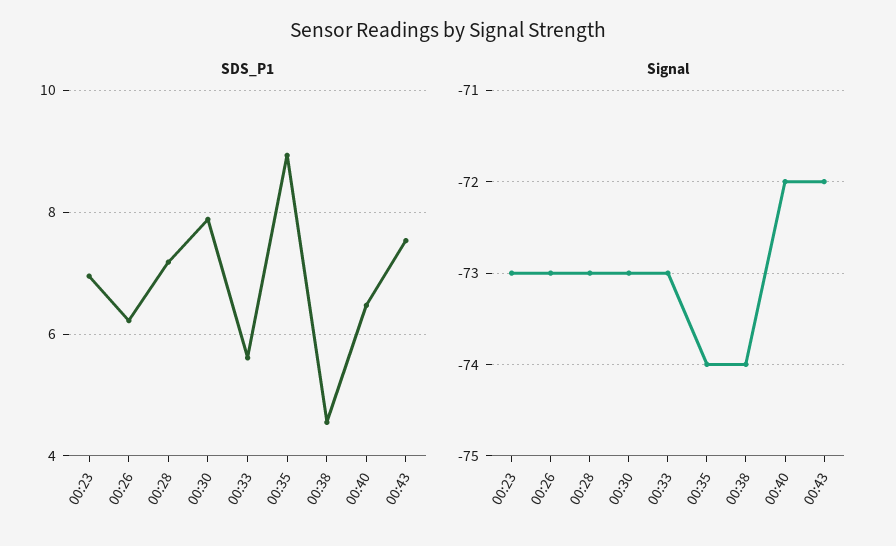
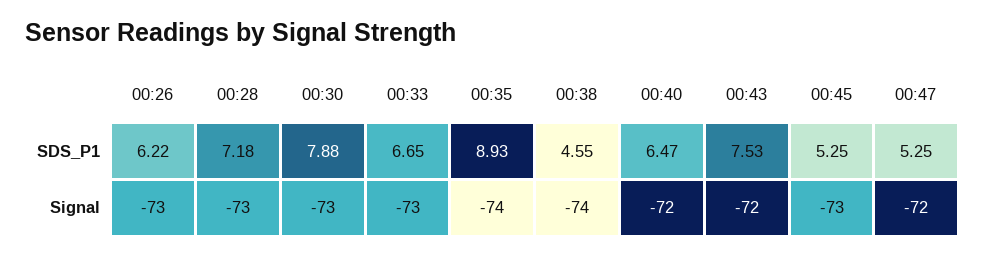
SDS_P1, 00:23: 7 -> none
SDS_P1, 00:33: 5.6 -> 6.65
Signal, 00:23: -73 -> none
SDS_P1, 00:45: none -> 5.25
SDS_P1, 00:47: none -> 5.25
Signal, 00:45: none -> -73
Signal, 00:47: none -> -72

